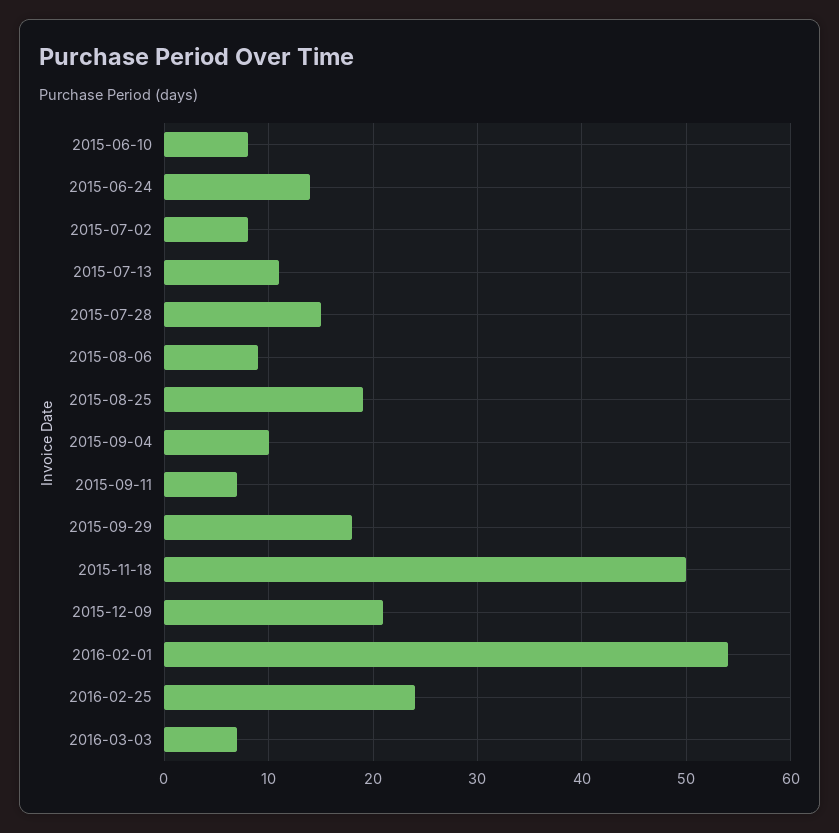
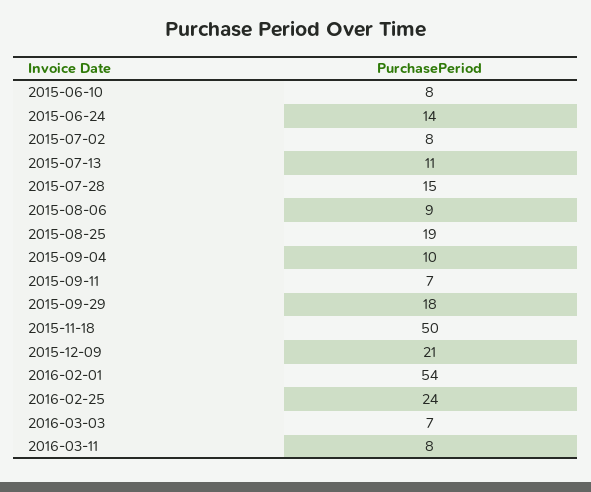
2016-03-11: none -> 8

